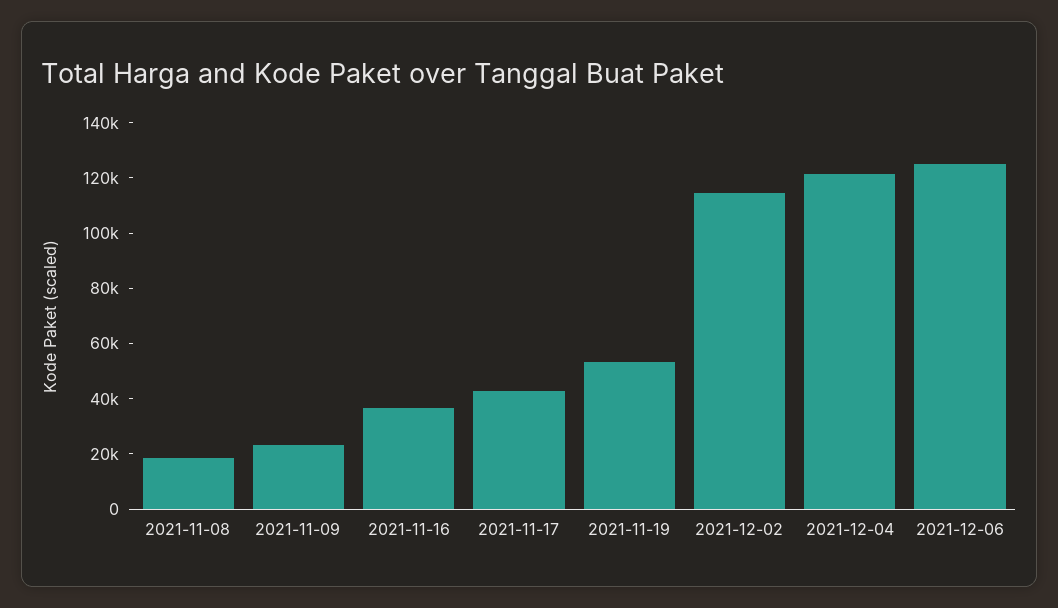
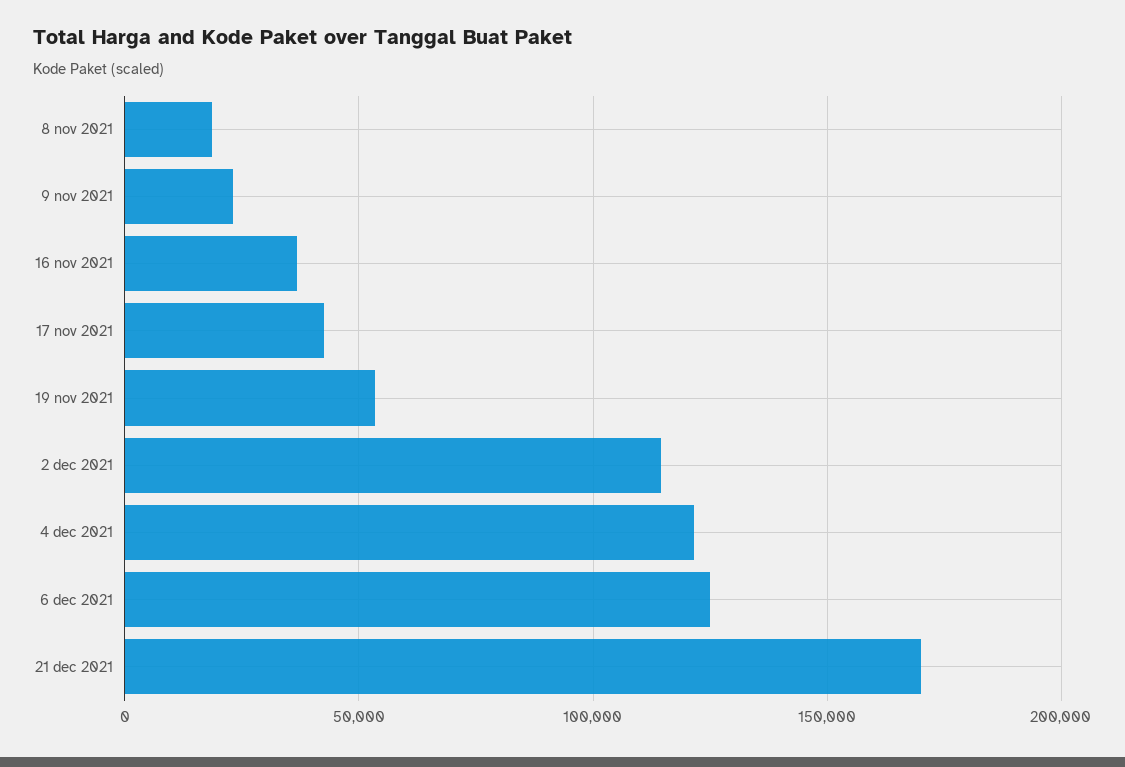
21 dec 2021: none -> 170000

